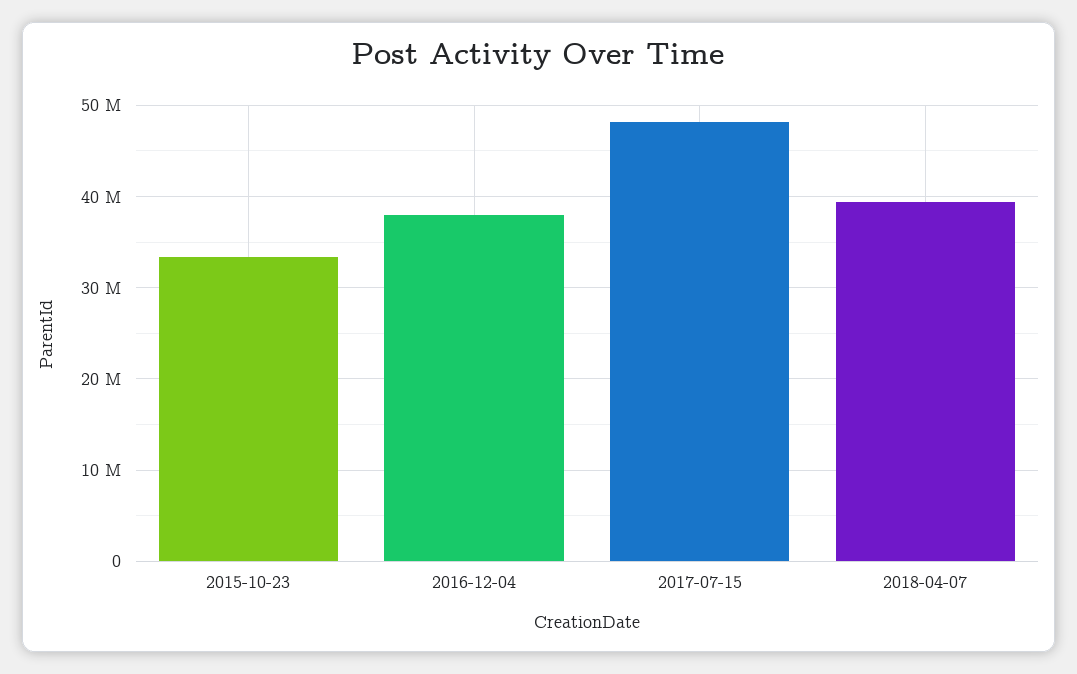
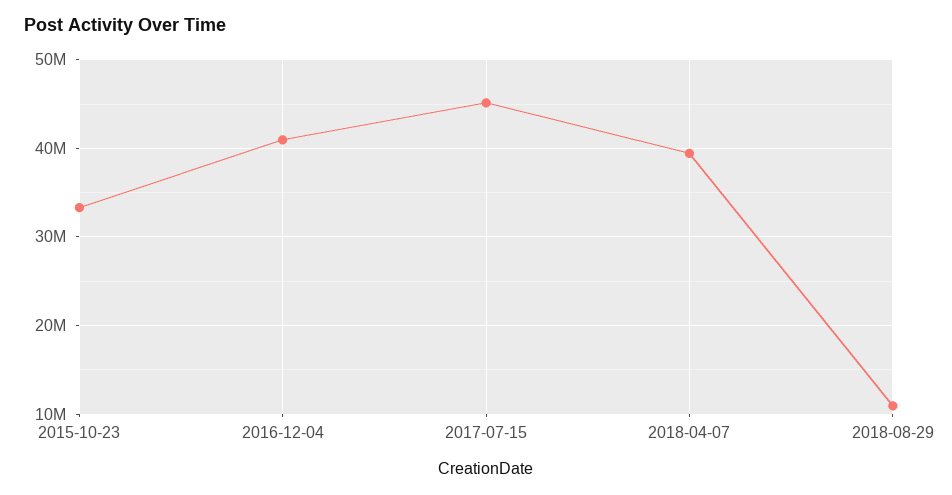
2016-12-04: 38000000 -> 41000000
2017-07-15: 48000000 -> 45000000
2018-08-29: none -> 11000000

